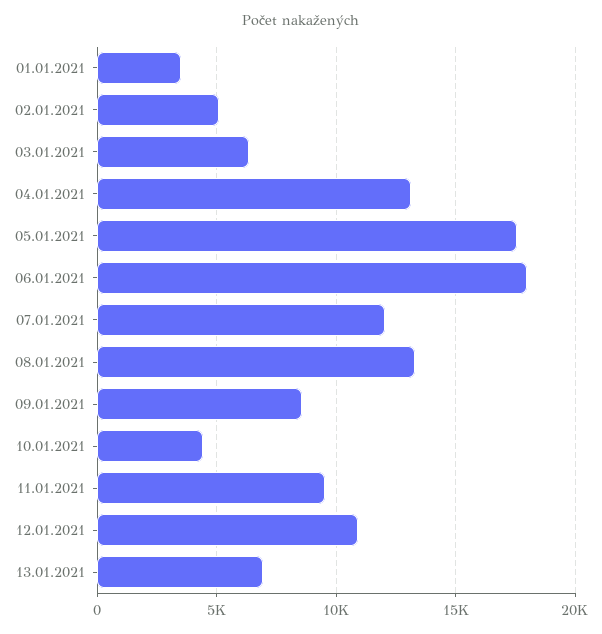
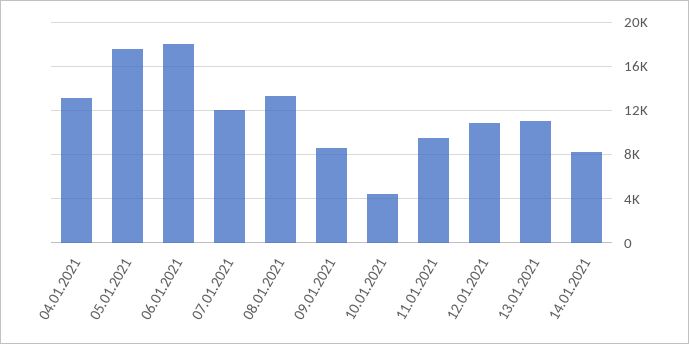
01.01.2021: 3500 -> none
02.01.2021: 5000 -> none
03.01.2021: 6500 -> none
13.01.2021: 7000 -> 11000
14.01.2021: none -> 8000

